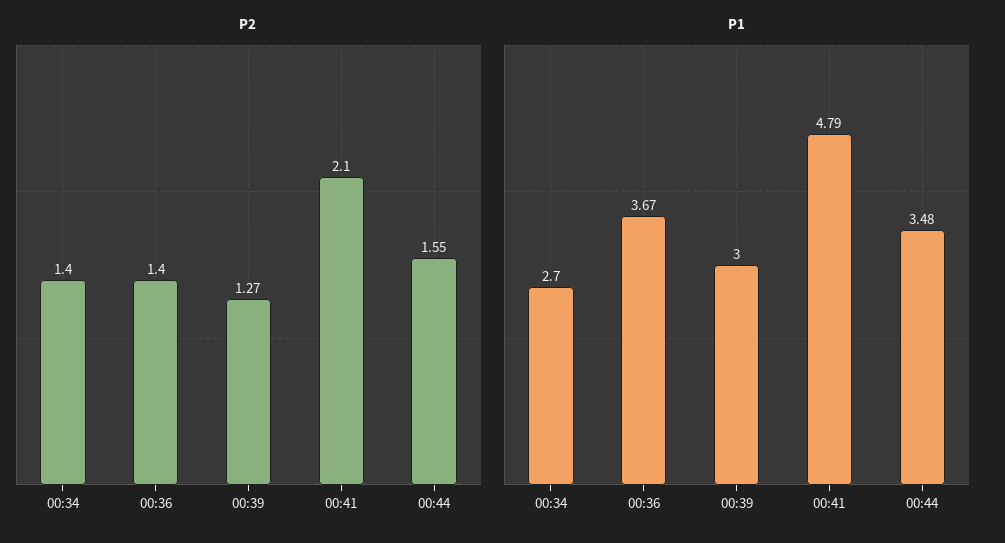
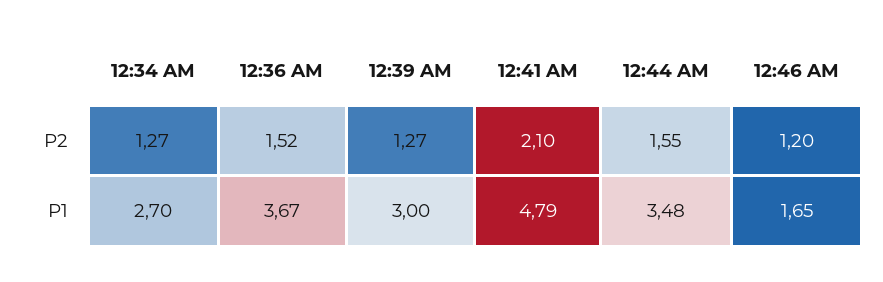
P2, 00:34: 1.4 -> 1.27
P2, 00:36: 1.4 -> 1.52
P2, 12:46 AM: none -> 1.2
P1, 12:46 AM: none -> 1.65

